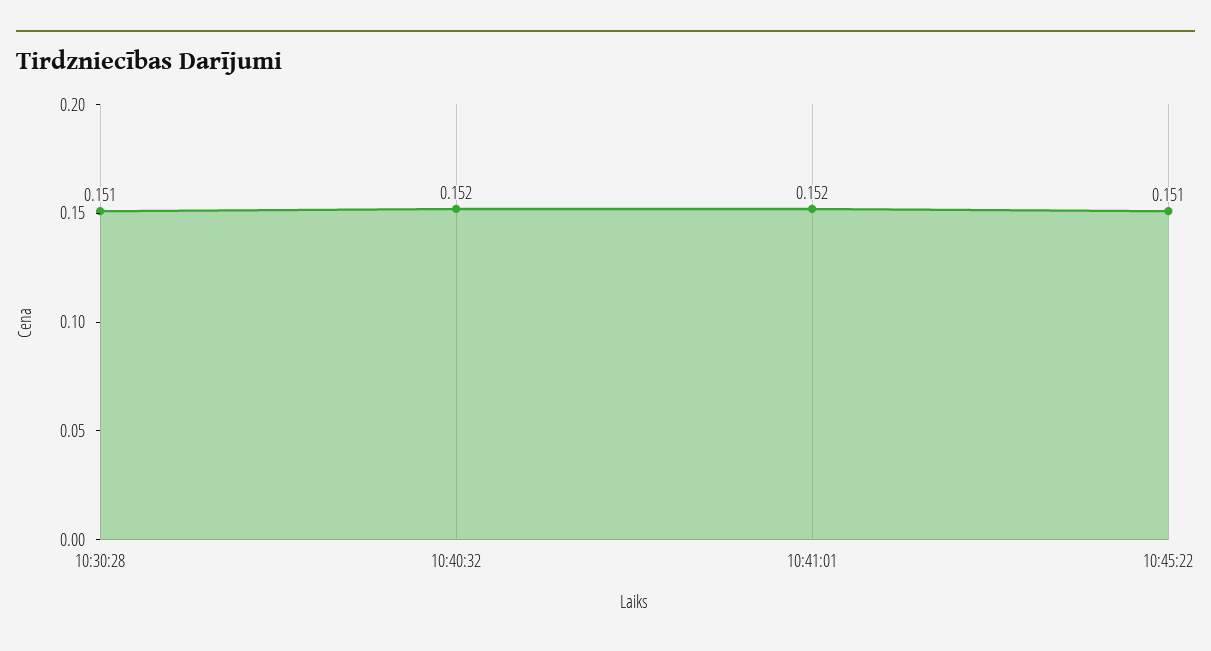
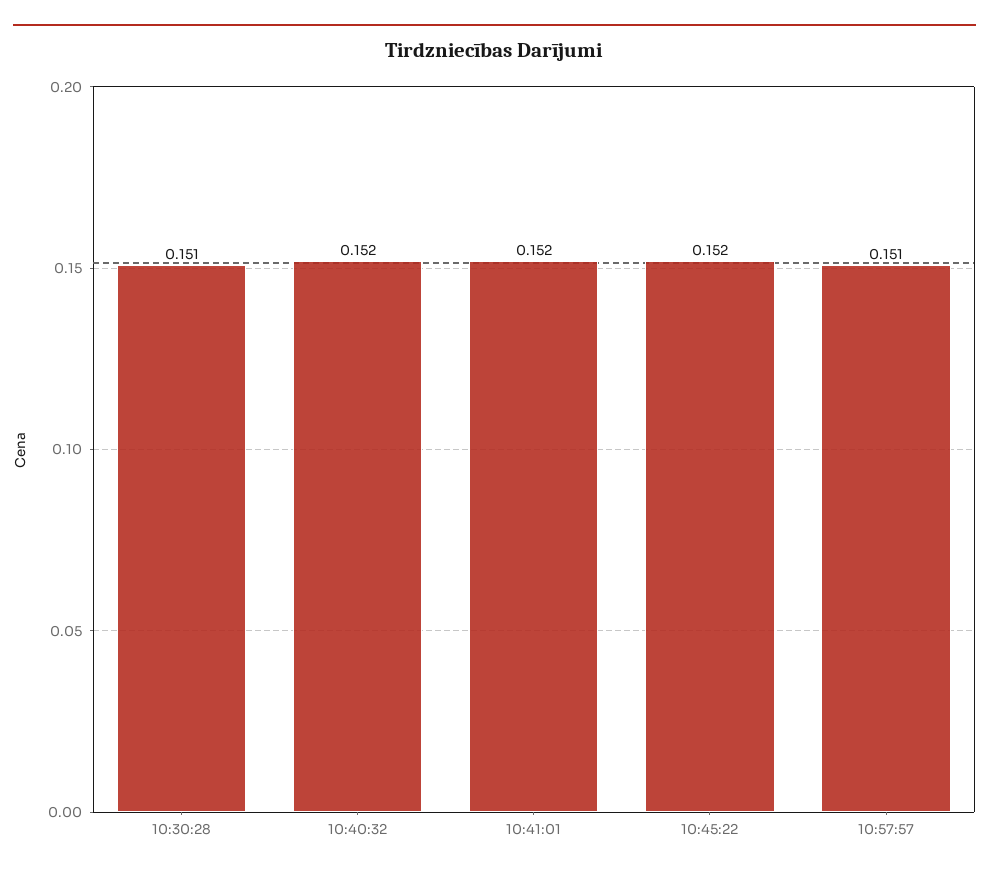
10:45:22: 0.151 -> 0.152
10:57:57: none -> 0.151

